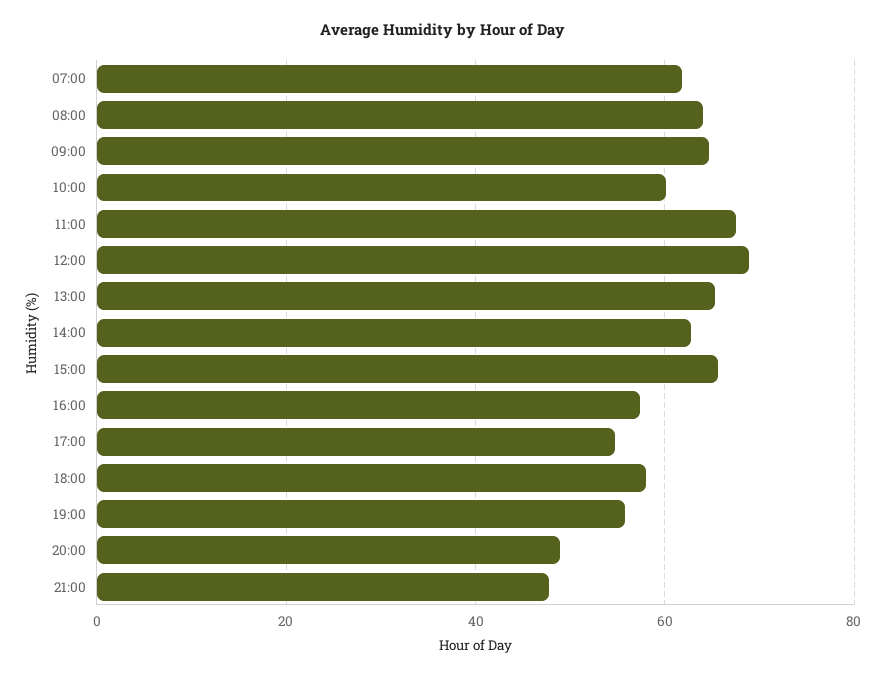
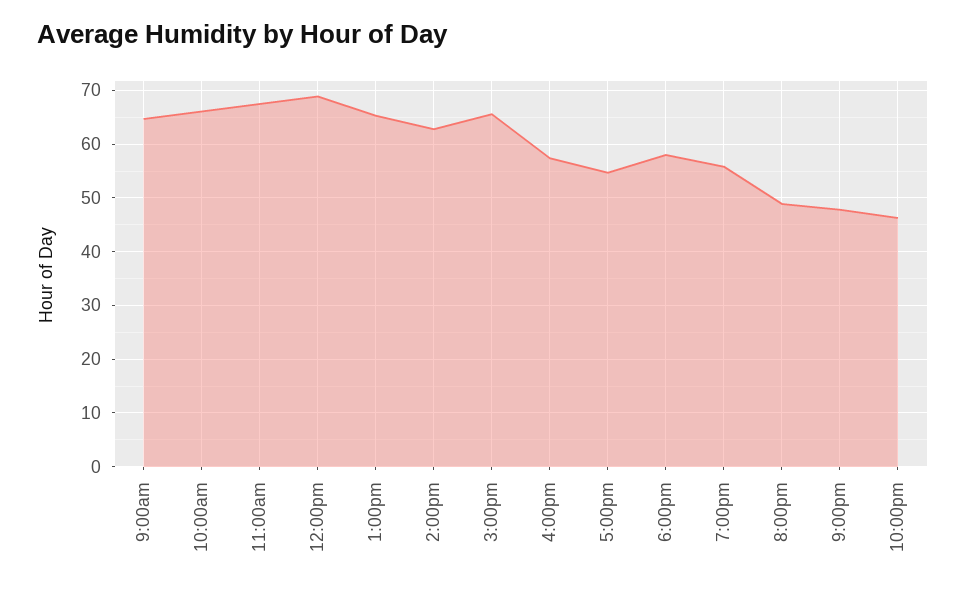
07:00: 62 -> none
08:00: 64 -> none
10:00: 60 -> 66
10:00pm: none -> 46

